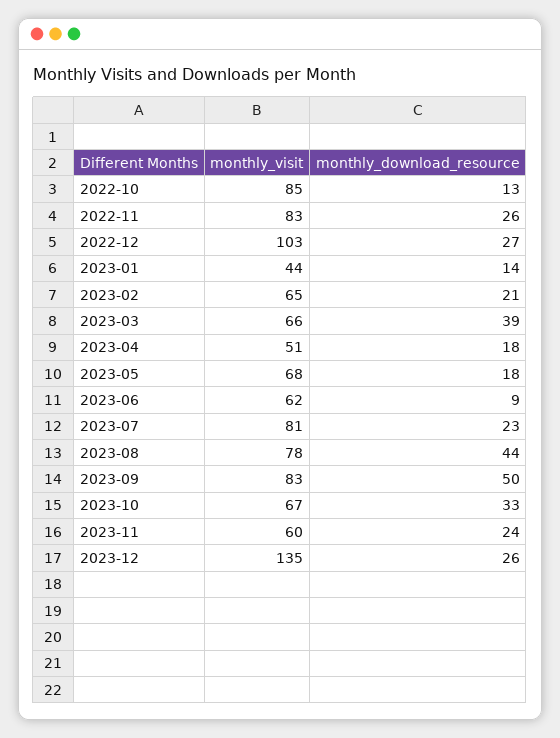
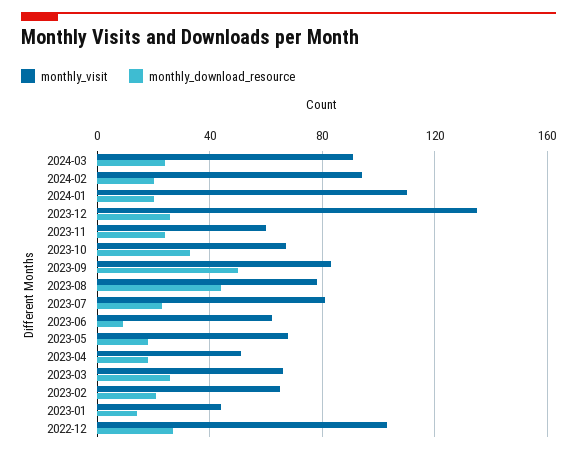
monthly_visit, 2022-10: 85 -> none
monthly_download_resource, 2022-10: 13 -> none
monthly_visit, 2022-11: 83 -> none
monthly_download_resource, 2022-11: 26 -> none
monthly_download_resource, 2023-03: 39 -> 25
monthly_visit, 2024-03: none -> 90
monthly_download_resource, 2024-03: none -> 25
monthly_visit, 2024-02: none -> 95
monthly_download_resource, 2024-02: none -> 20
monthly_visit, 2024-01: none -> 110
monthly_download_resource, 2024-01: none -> 20

